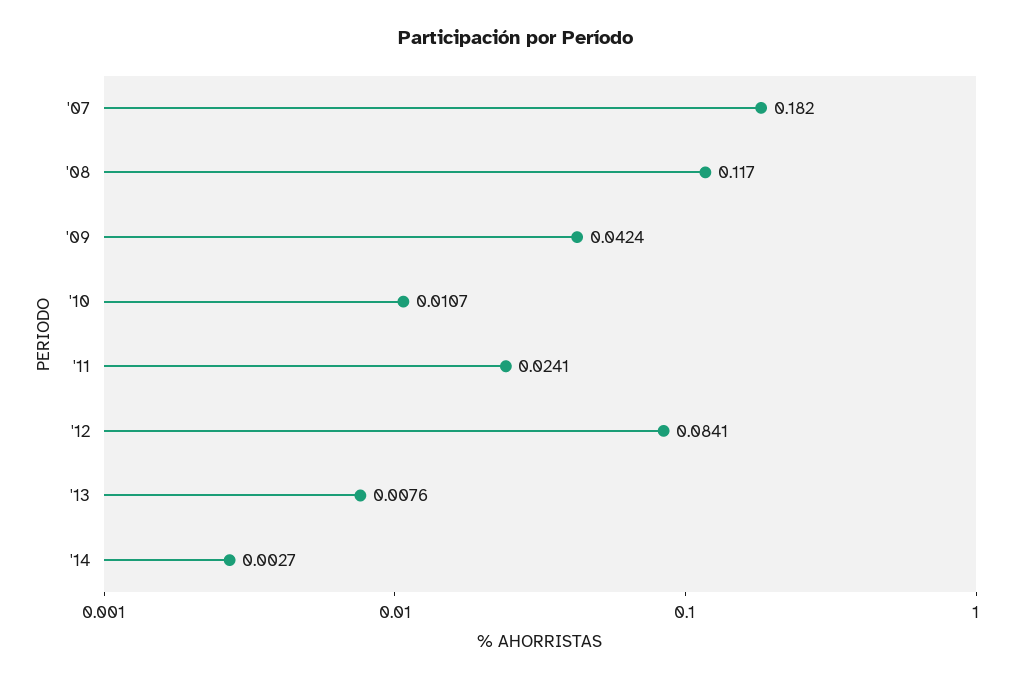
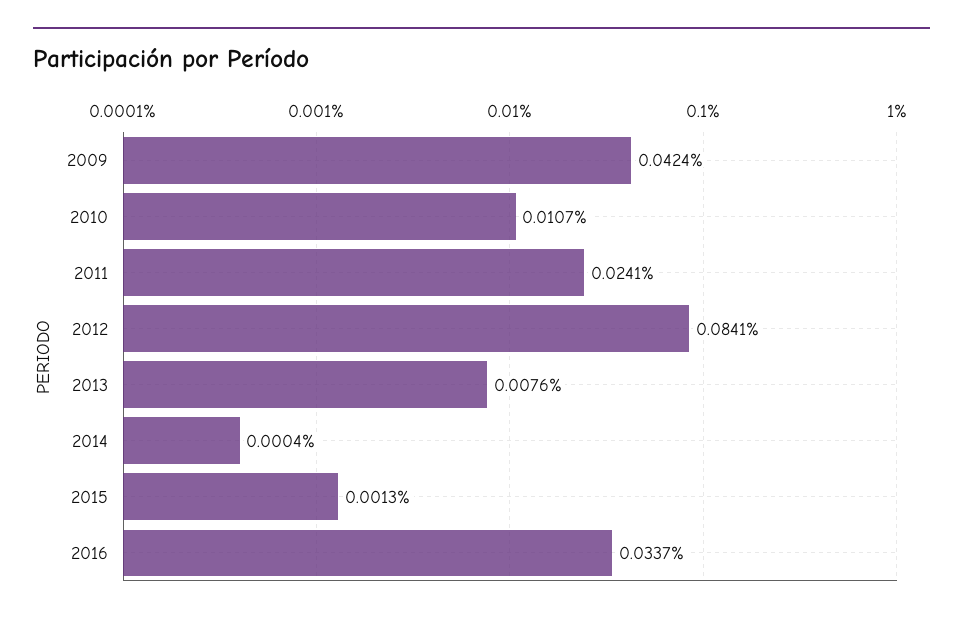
'07: 0.182 -> none
'08: 0.117 -> none
'14: 0.0027 -> 0.0004
2015: none -> 0.0013
2016: none -> 0.0337

